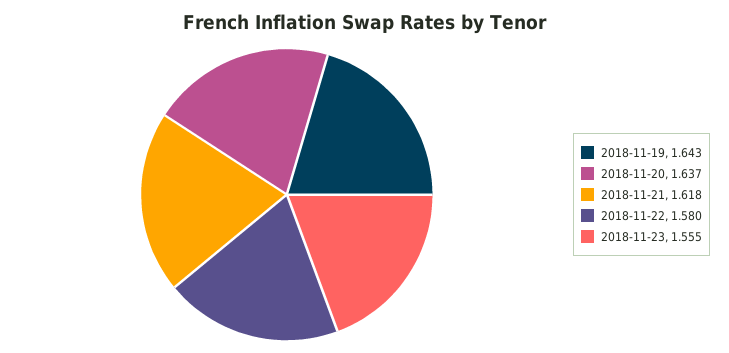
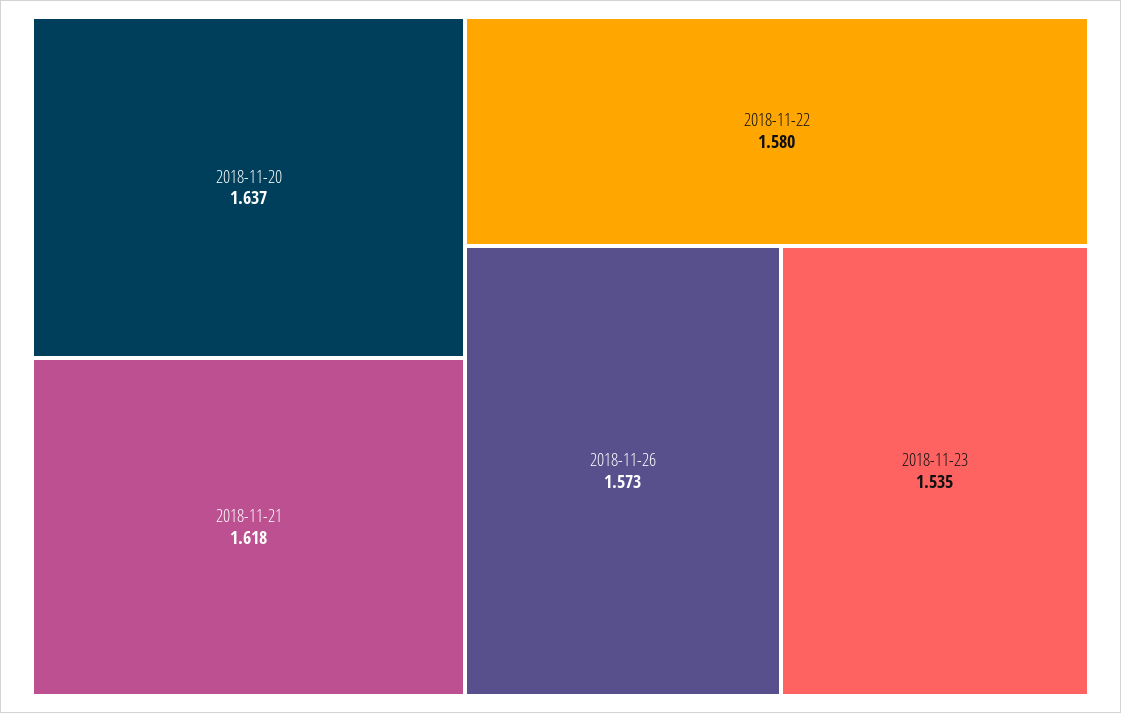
2018-11-19: 1.643 -> none
2018-11-23: 1.555 -> 1.535
2018-11-26: none -> 1.573

